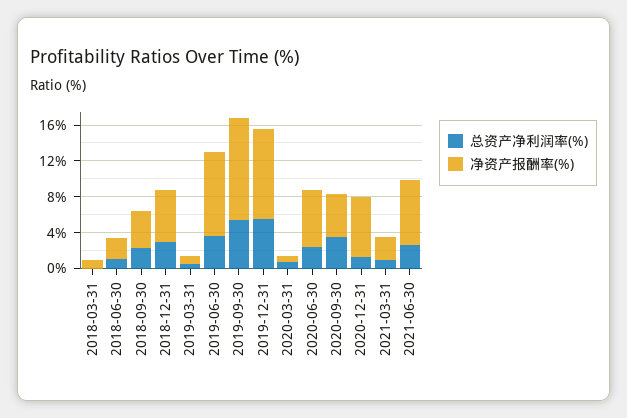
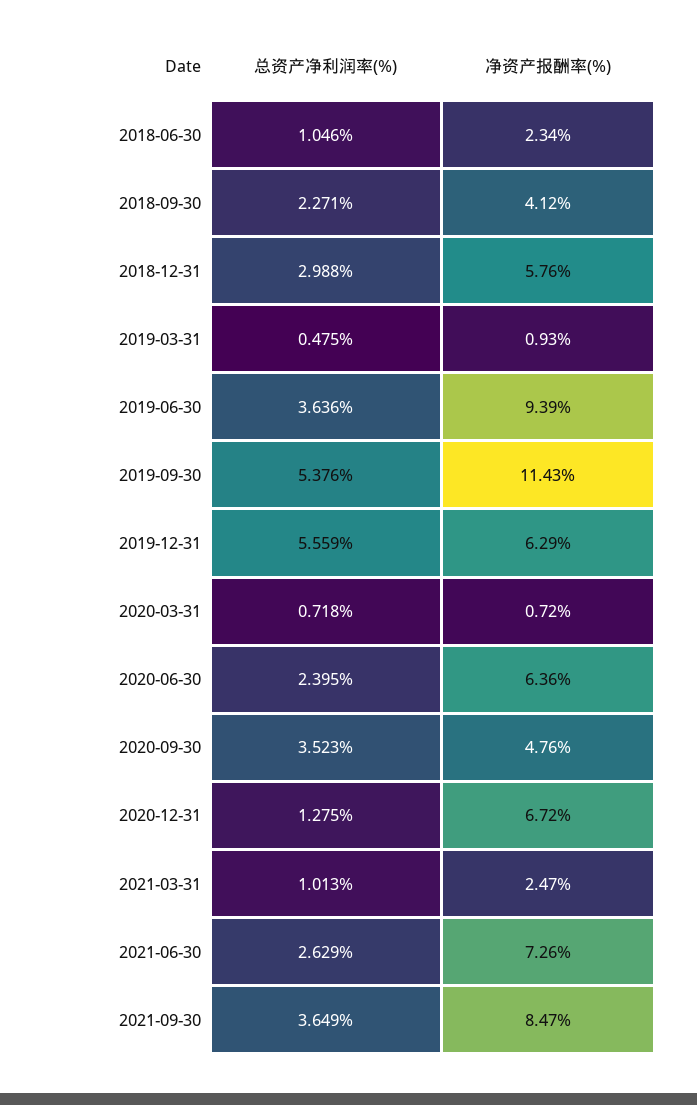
总资产净利润率(%), 2018-03-31: 0 -> none
净资产报酬率(%), 2018-03-31: 1 -> none
净资产报酬率(%), 2019-12-31: 10 -> 6.29
总资产净利润率(%), 2021-09-30: none -> 3.649
净资产报酬率(%), 2021-09-30: none -> 8.47

